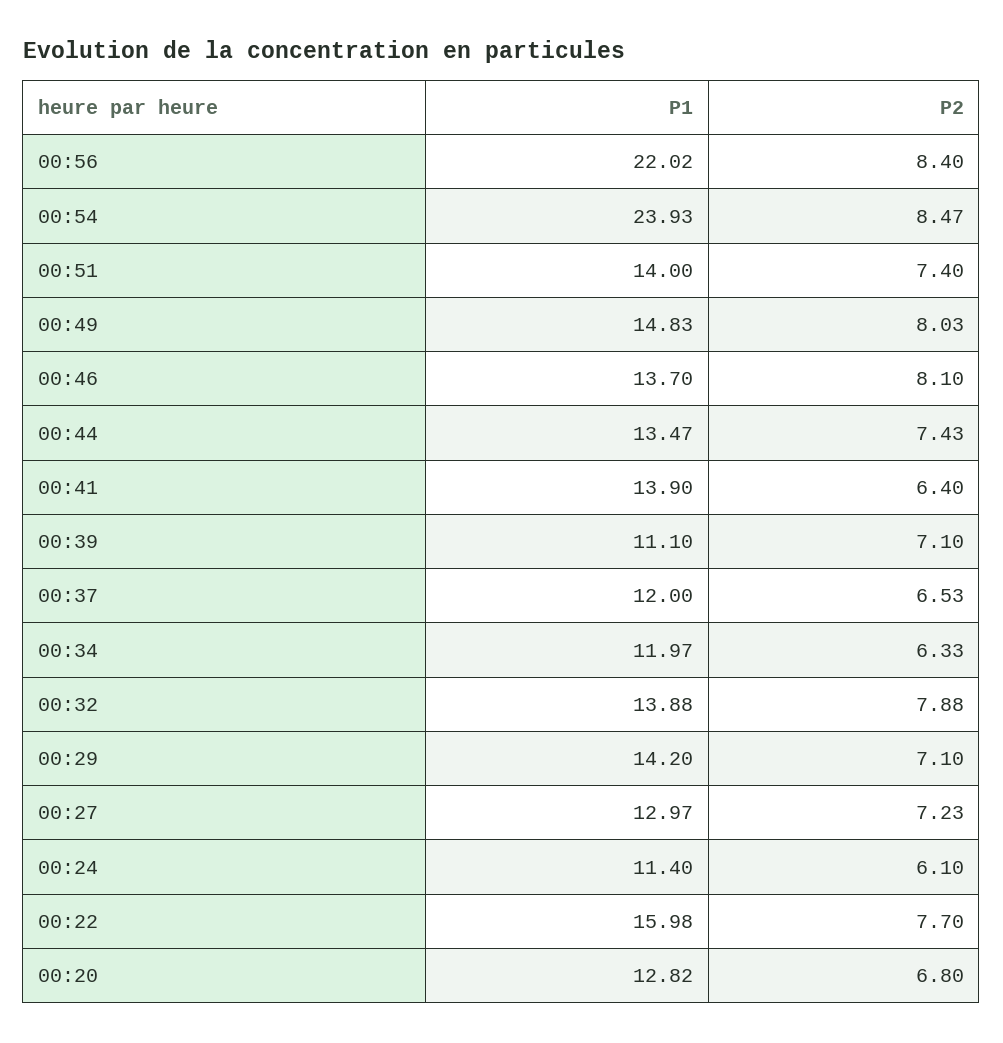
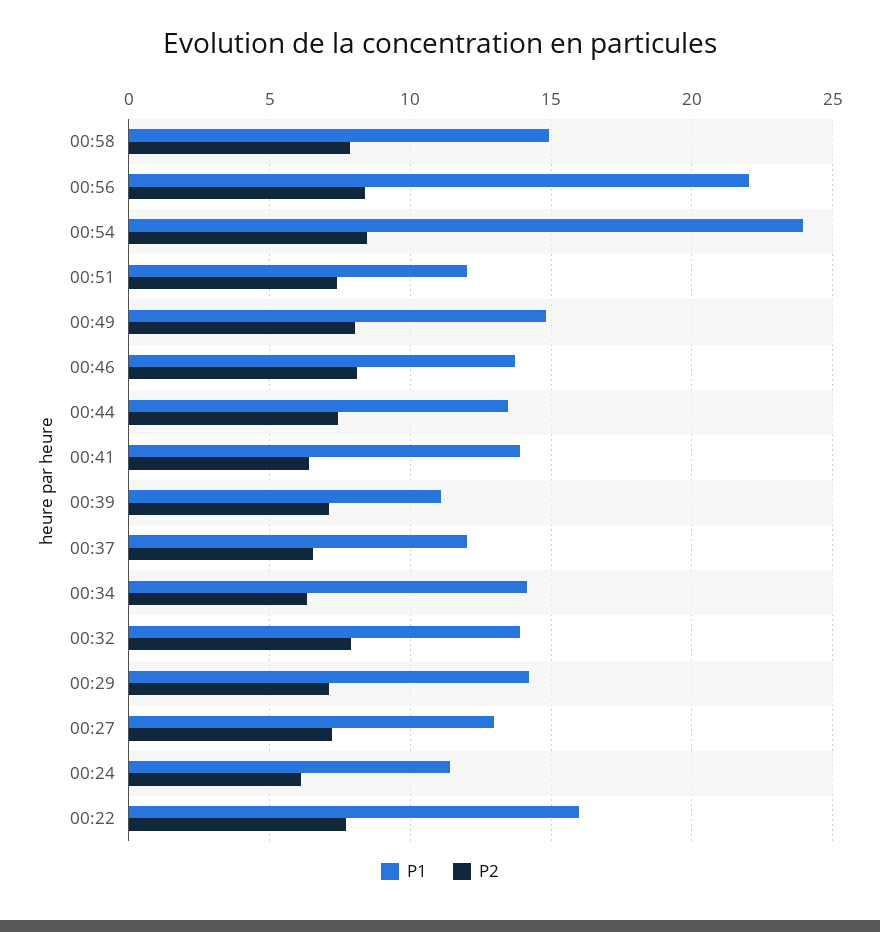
P1, 00:51: 14 -> 12
P1, 00:34: 11.97 -> 14
P1, 00:20: 12.82 -> none
P2, 00:20: 6.8 -> none
P1, 00:58: none -> 15
P2, 00:58: none -> 8

